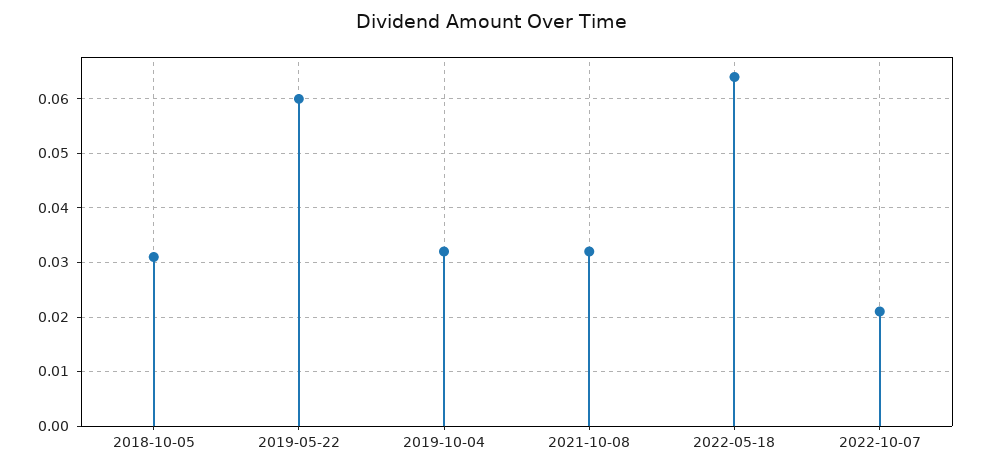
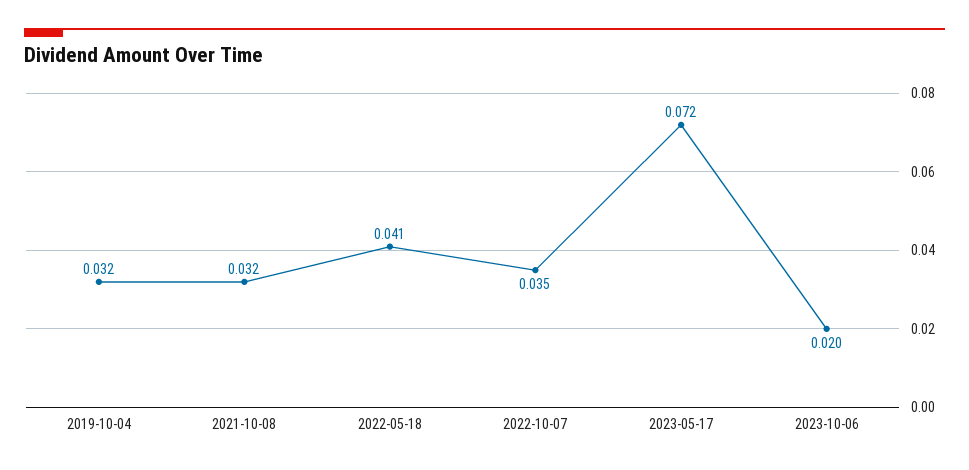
2018-10-05: 0.03 -> none
2019-05-22: 0.06 -> none
2022-05-18: 0.065 -> 0.041
2022-10-07: 0.02 -> 0.035
2023-05-17: none -> 0.072
2023-10-06: none -> 0.02

